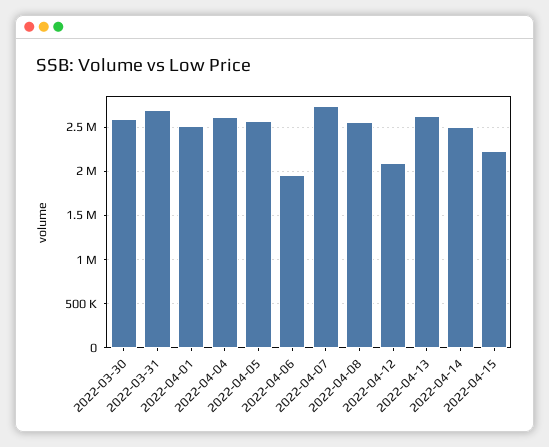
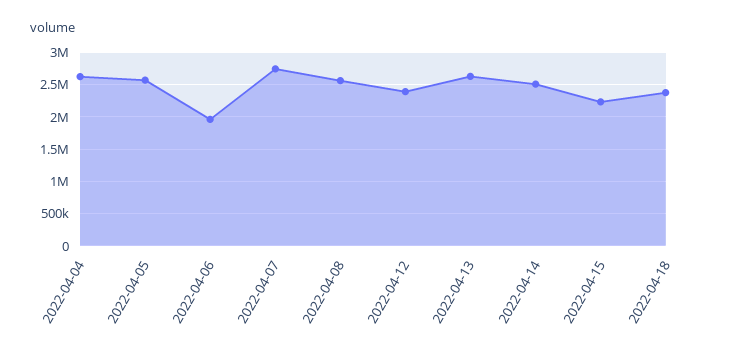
2022-03-30: 2600000 -> none
2022-03-31: 2700000 -> none
2022-04-01: 2500000 -> none
2022-04-12: 2100000 -> 2400000
2022-04-18: none -> 2400000

